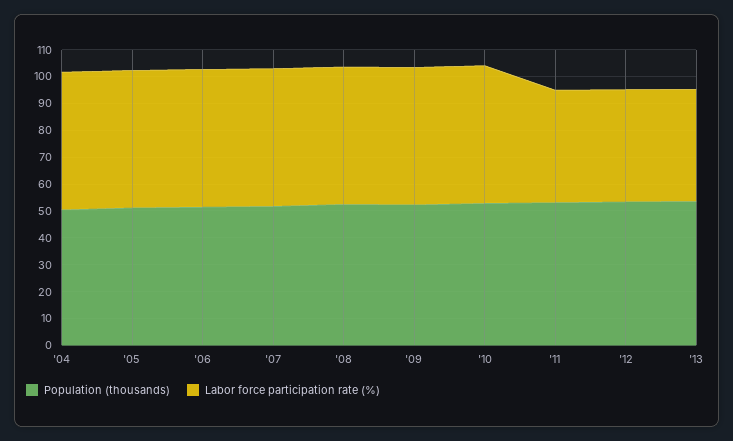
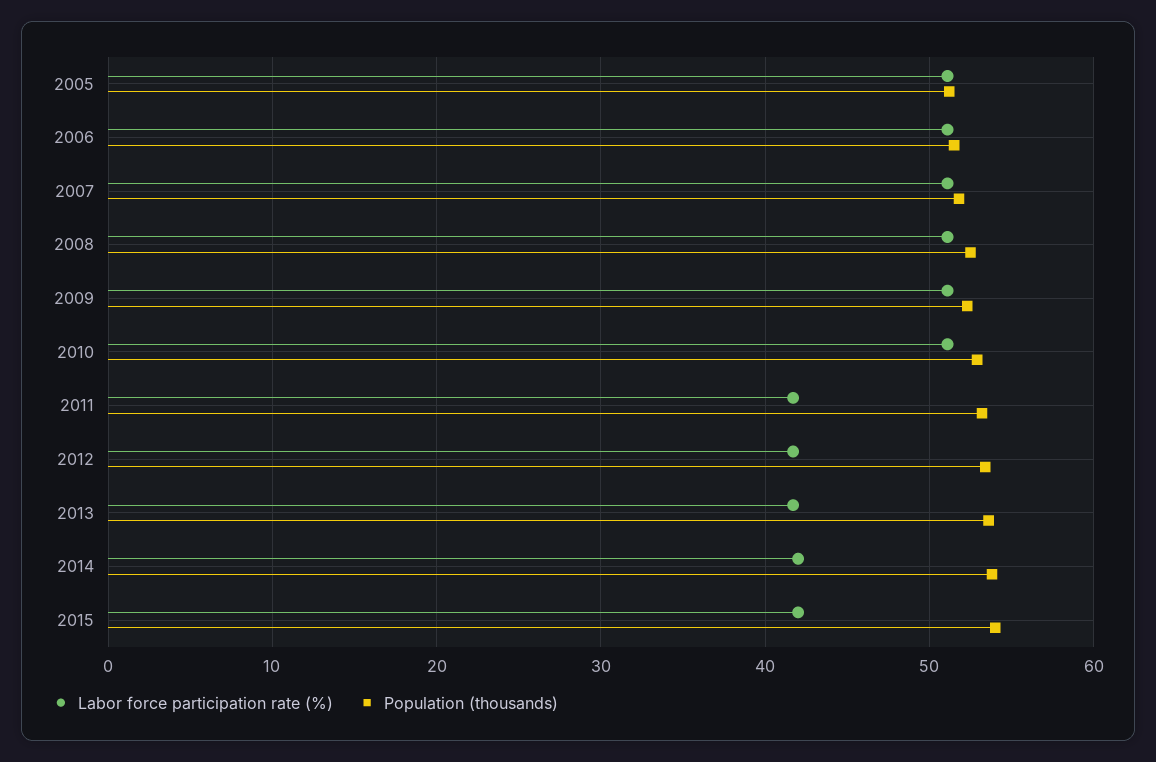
Population (thousands), '04: 50 -> none
Labor force participation rate (%), '04: 50 -> none
Labor force participation rate (%), 2014: none -> 42
Population (thousands), 2014: none -> 54
Labor force participation rate (%), 2015: none -> 42
Population (thousands), 2015: none -> 54

